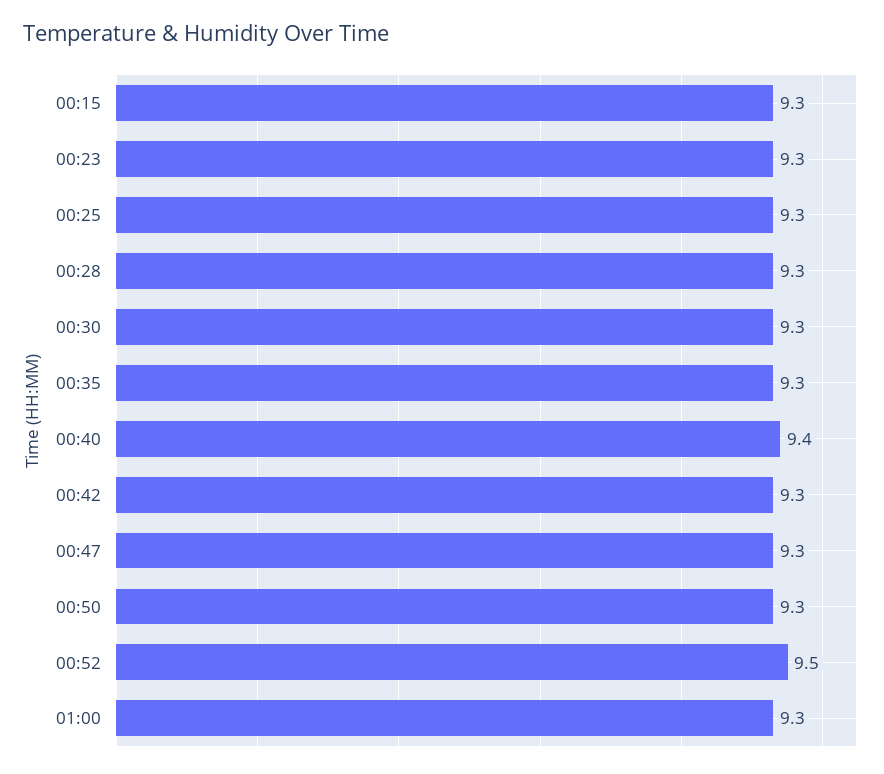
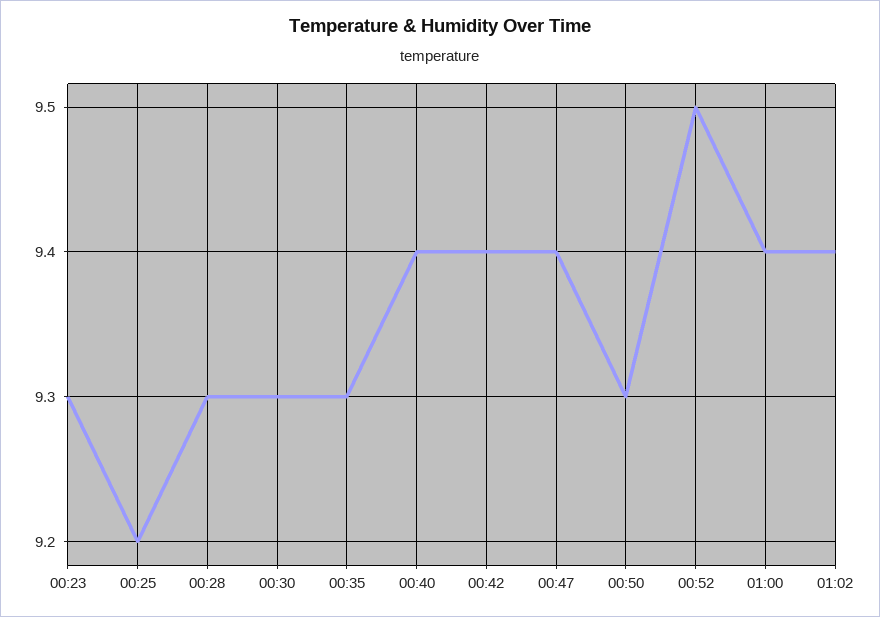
00:15: 9.3 -> none
00:25: 9.3 -> 9.2
00:42: 9.3 -> 9.4
00:47: 9.3 -> 9.4
01:00: 9.3 -> 9.4
01:02: none -> 9.4

